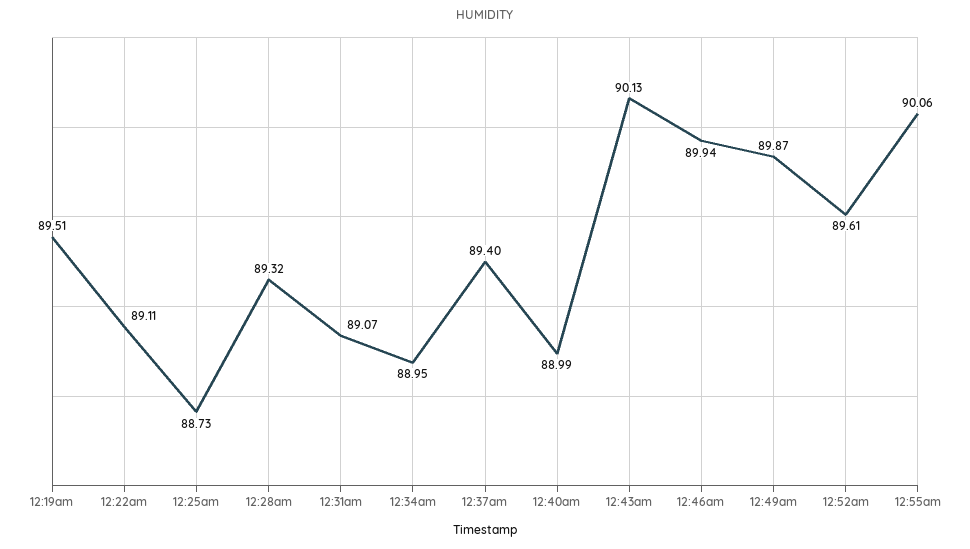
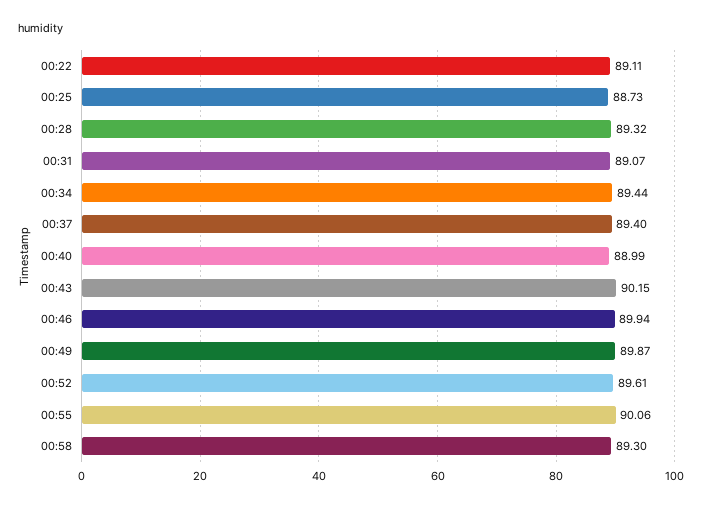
12:19am: 89.51 -> none
12:34am: 88.95 -> 89.44
12:43am: 90.13 -> 90.15
00:58: none -> 89.3

